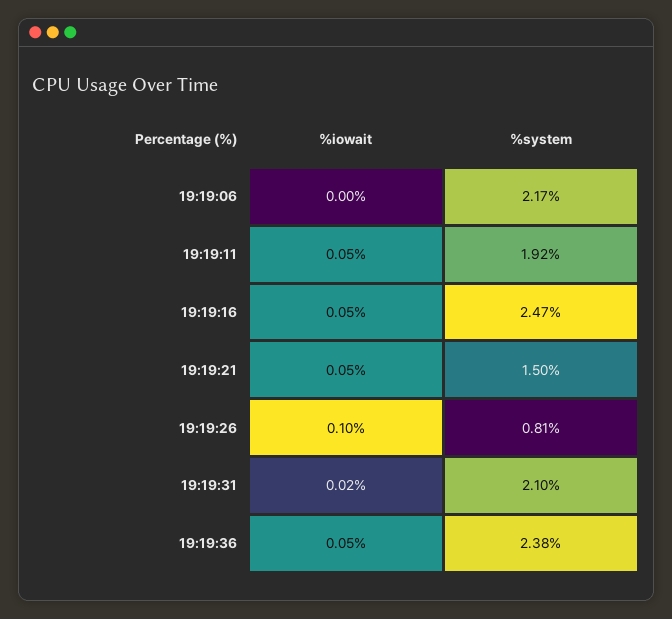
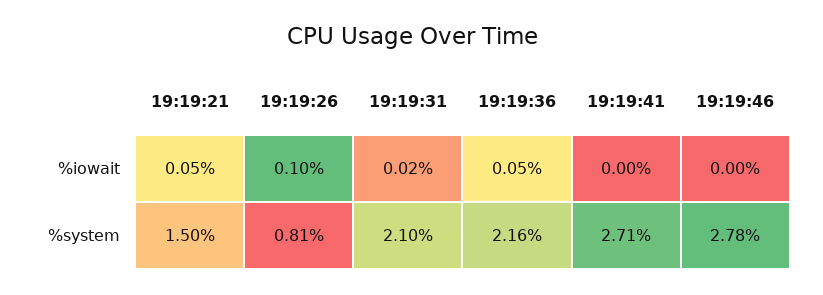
%iowait, 19:19:06: 0 -> none
%system, 19:19:06: 2.17 -> none
%iowait, 19:19:11: 0.05 -> none
%system, 19:19:11: 1.92 -> none
%iowait, 19:19:16: 0.05 -> none
%system, 19:19:16: 2.47 -> none
%system, 19:19:36: 2.38 -> 2.16
%iowait, 19:19:41: none -> 0
%iowait, 19:19:46: none -> 0
%system, 19:19:41: none -> 2.71
%system, 19:19:46: none -> 2.78

